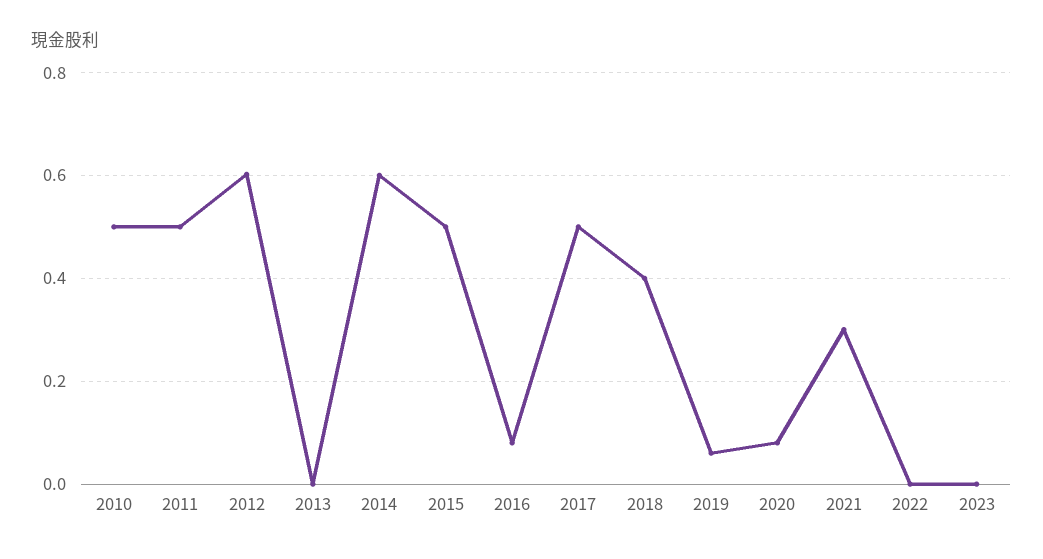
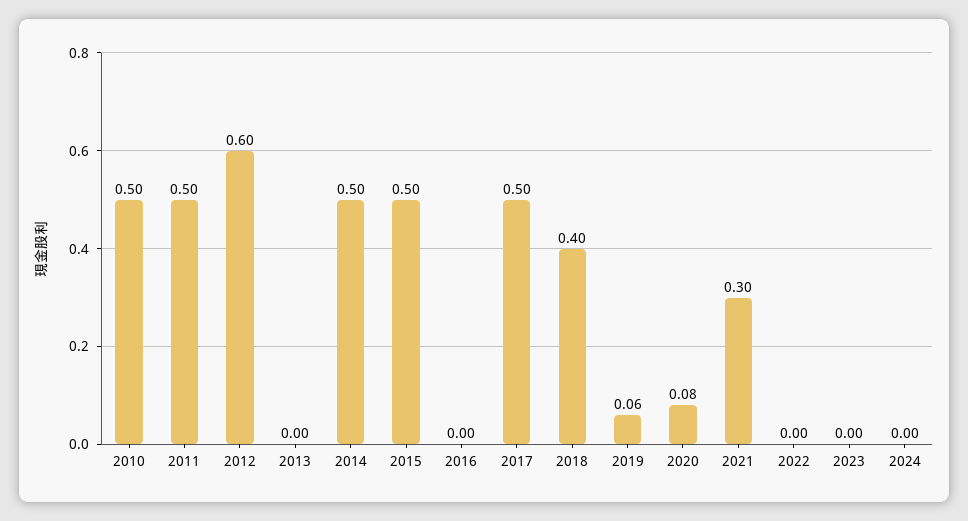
2014: 0.6 -> 0.5
2016: 0.08 -> 0
2024: none -> 0

